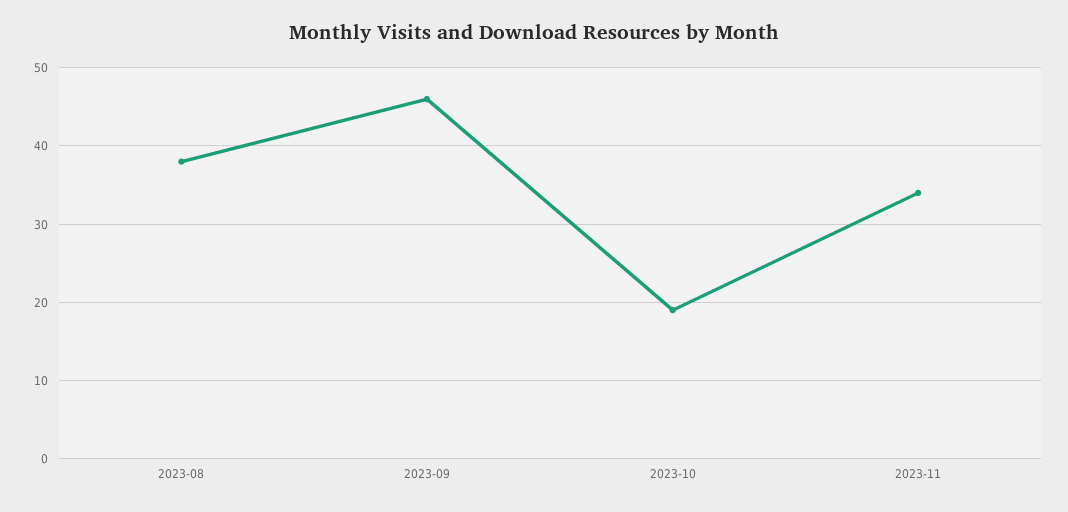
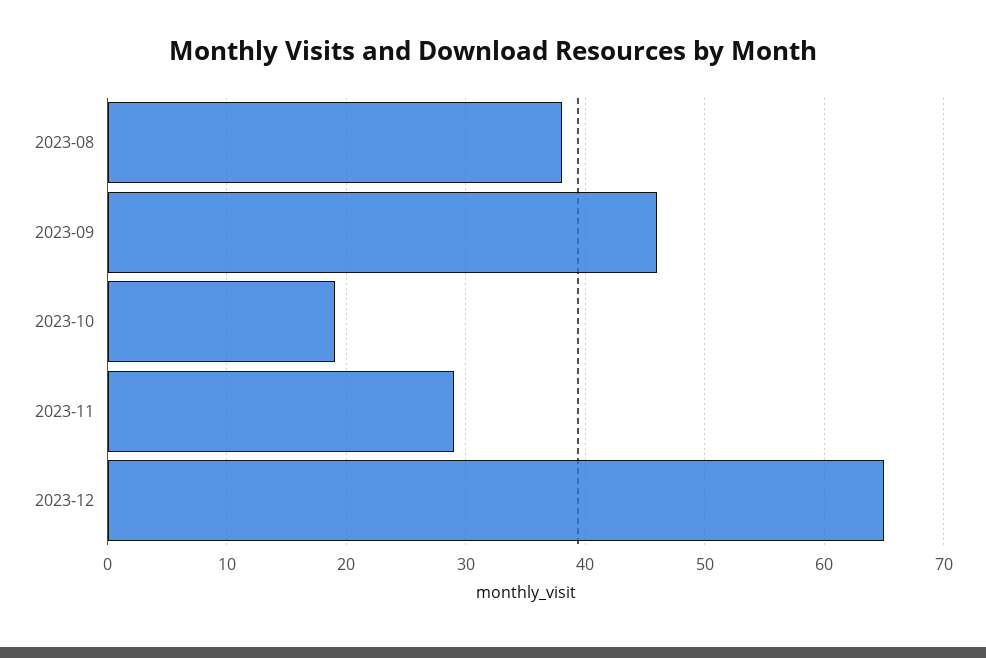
2023-11: 34 -> 29
2023-12: none -> 65

